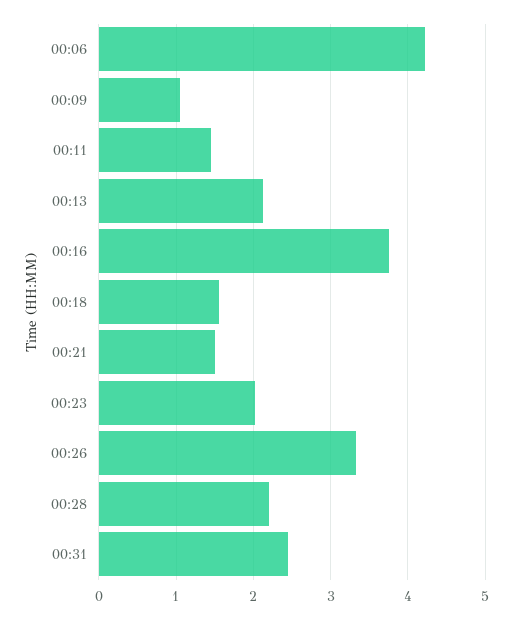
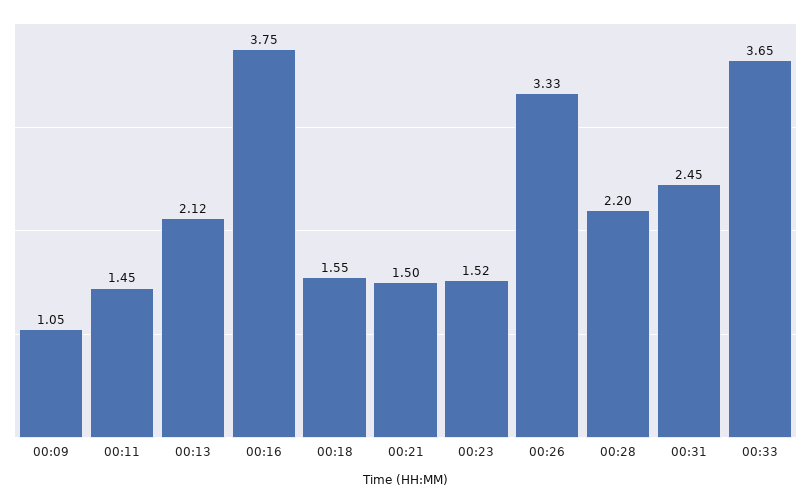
00:06: 4.2 -> none
00:23: 2 -> 1.52
00:33: none -> 3.65

